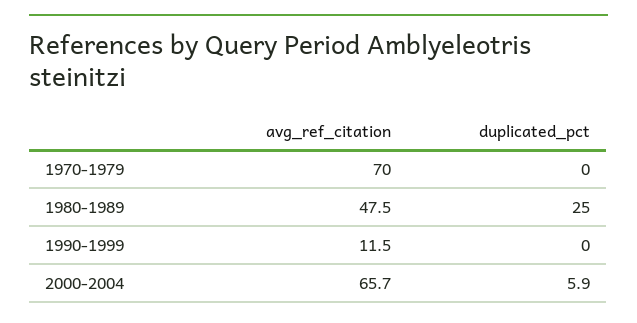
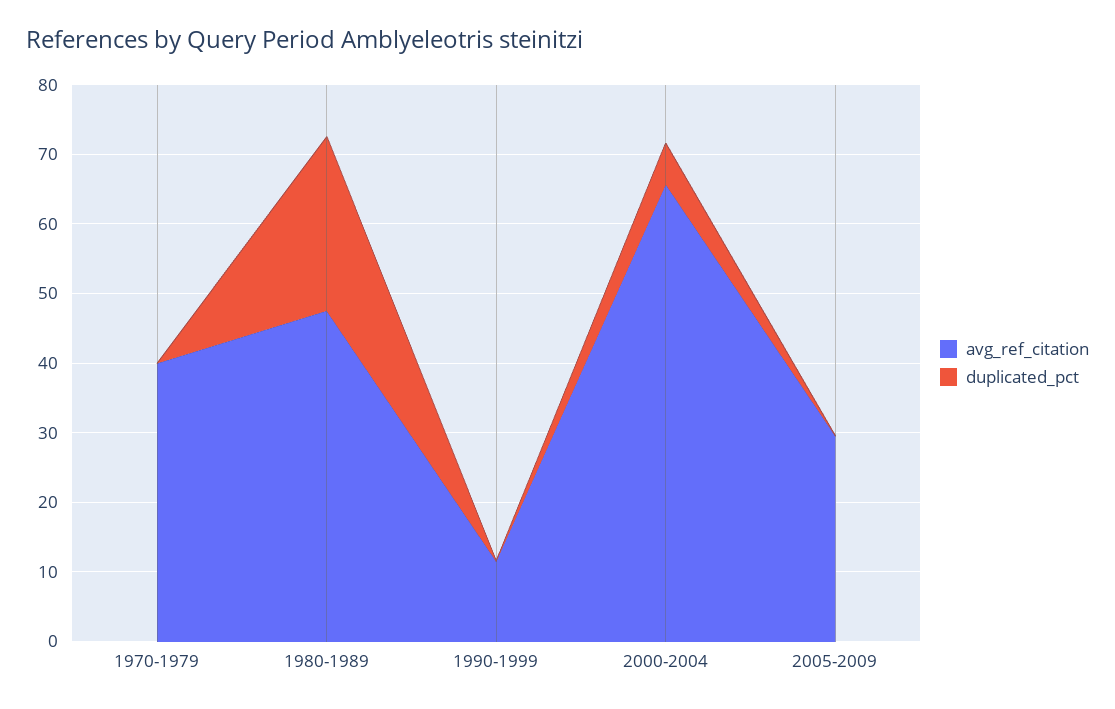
avg_ref_citation, 1970-1979: 70 -> 40
avg_ref_citation, 2005-2009: none -> 30
duplicated_pct, 2005-2009: none -> 0

